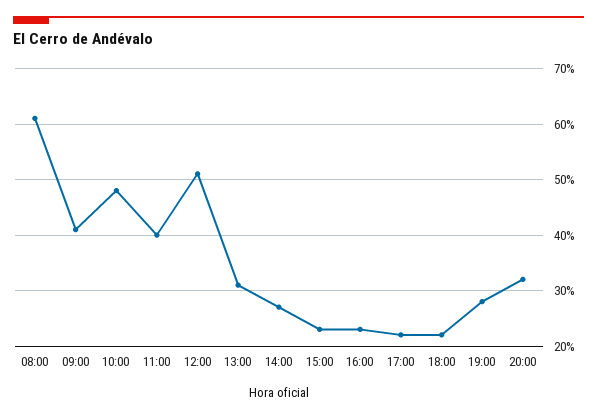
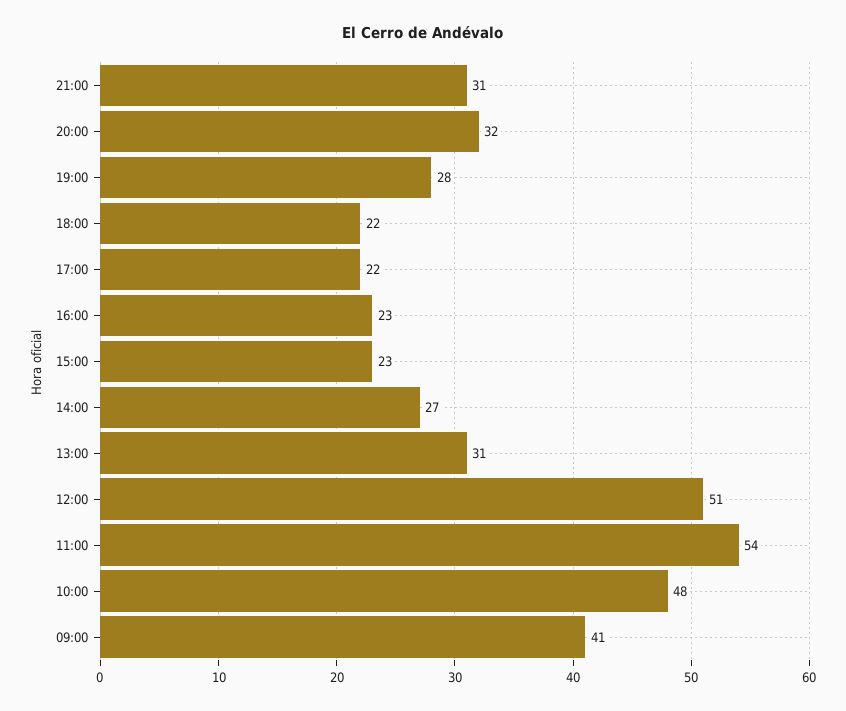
08:00: 60 -> none
11:00: 40 -> 54
21:00: none -> 31

